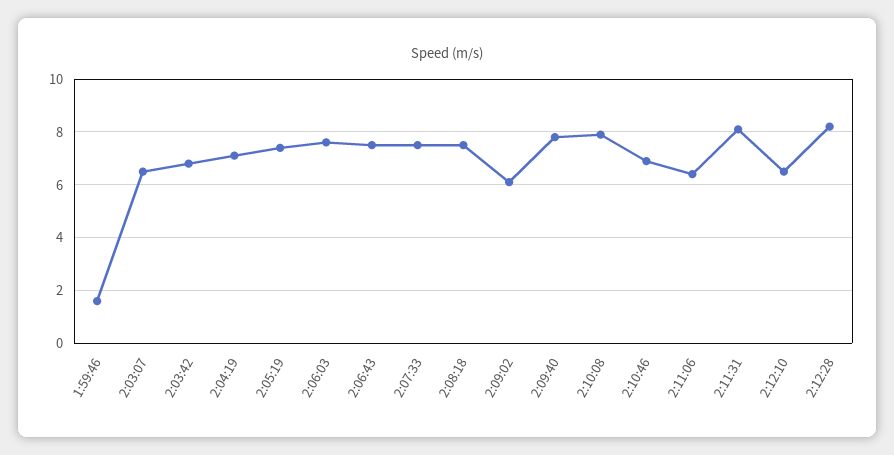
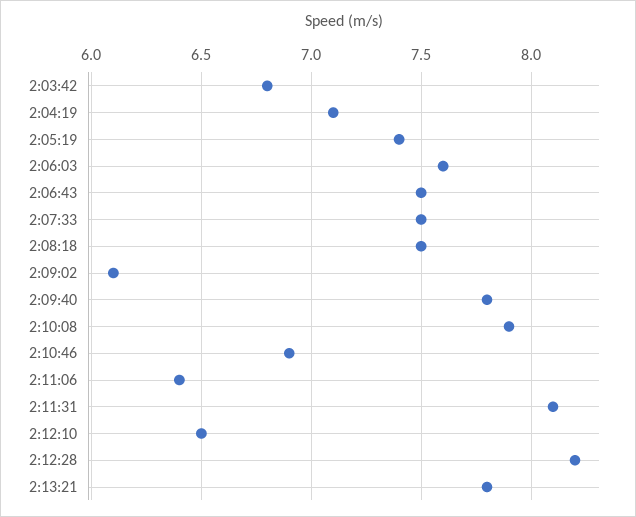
1:59:46: 1.5 -> none
2:03:07: 6.5 -> none
2:13:21: none -> 7.8

